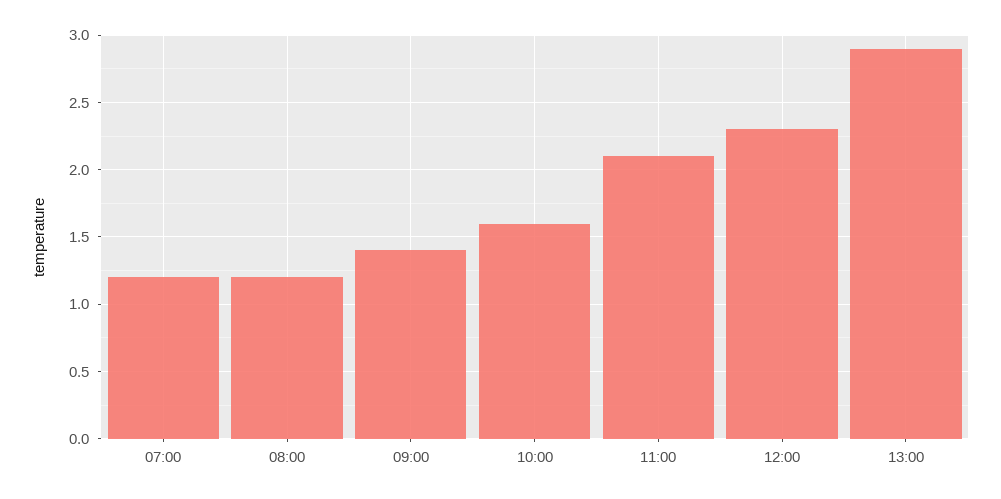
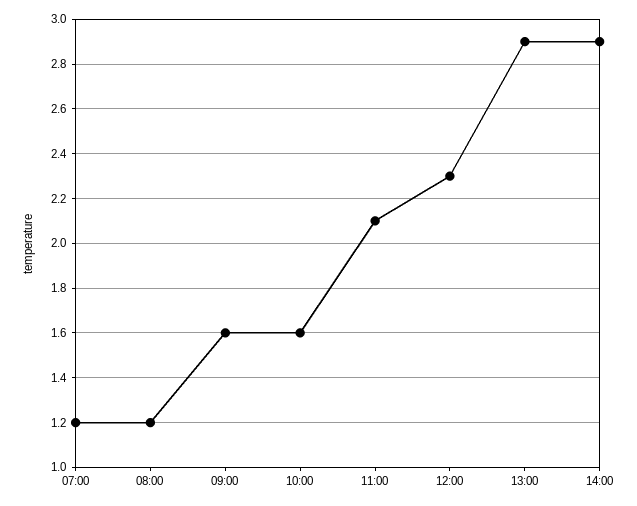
09:00: 1.4 -> 1.6
14:00: none -> 2.9

